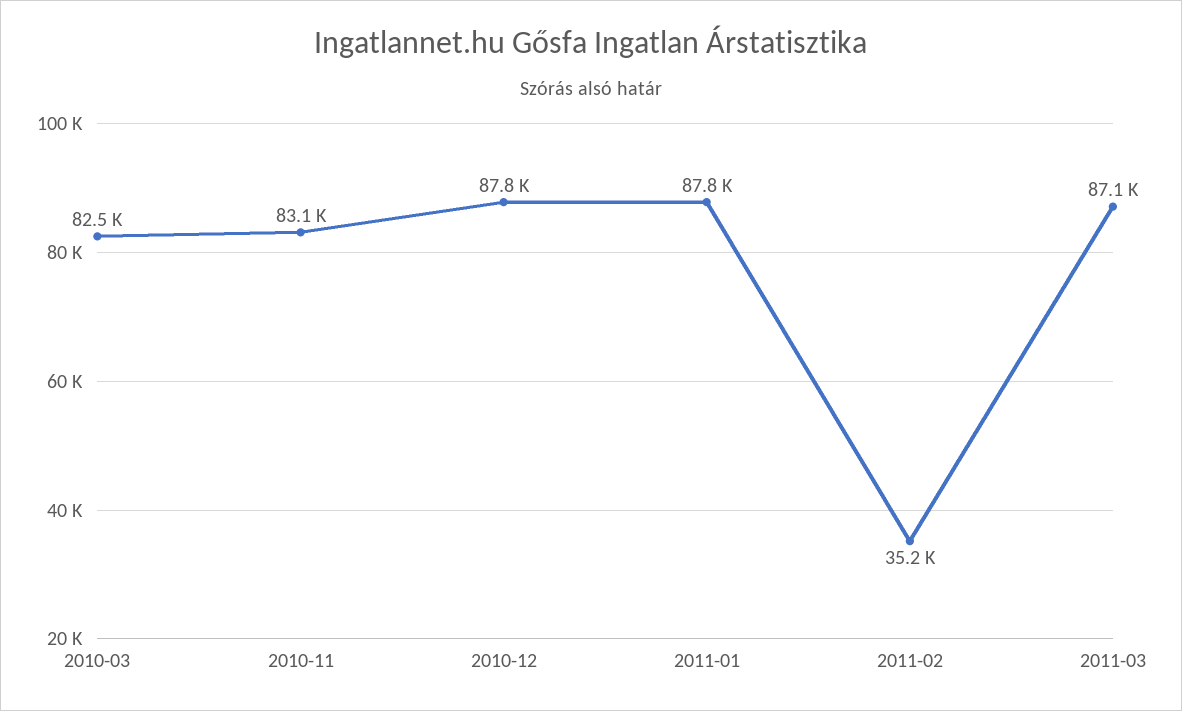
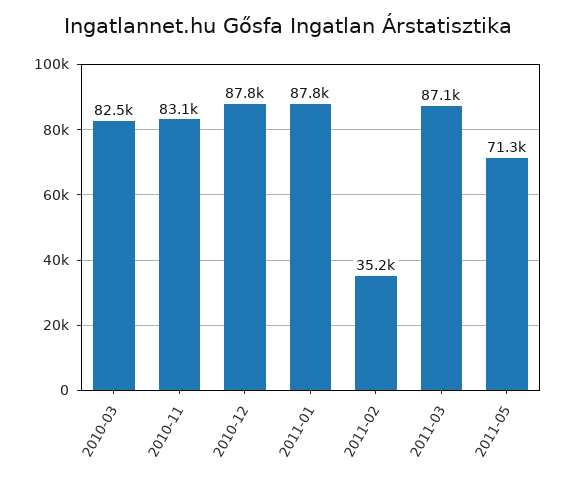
2011-05: none -> 71300

